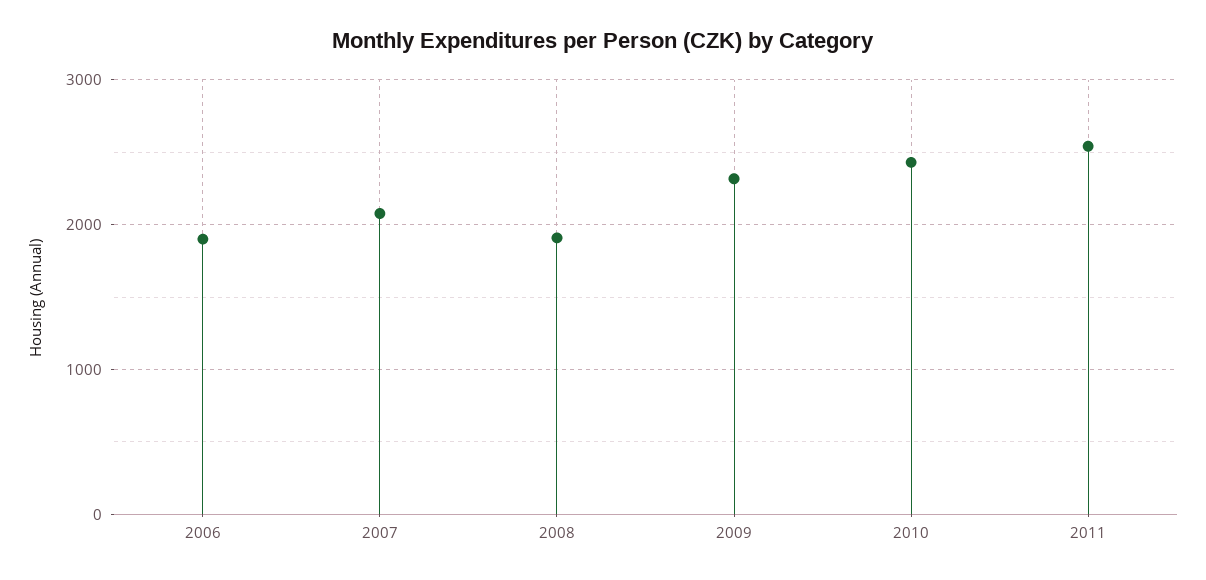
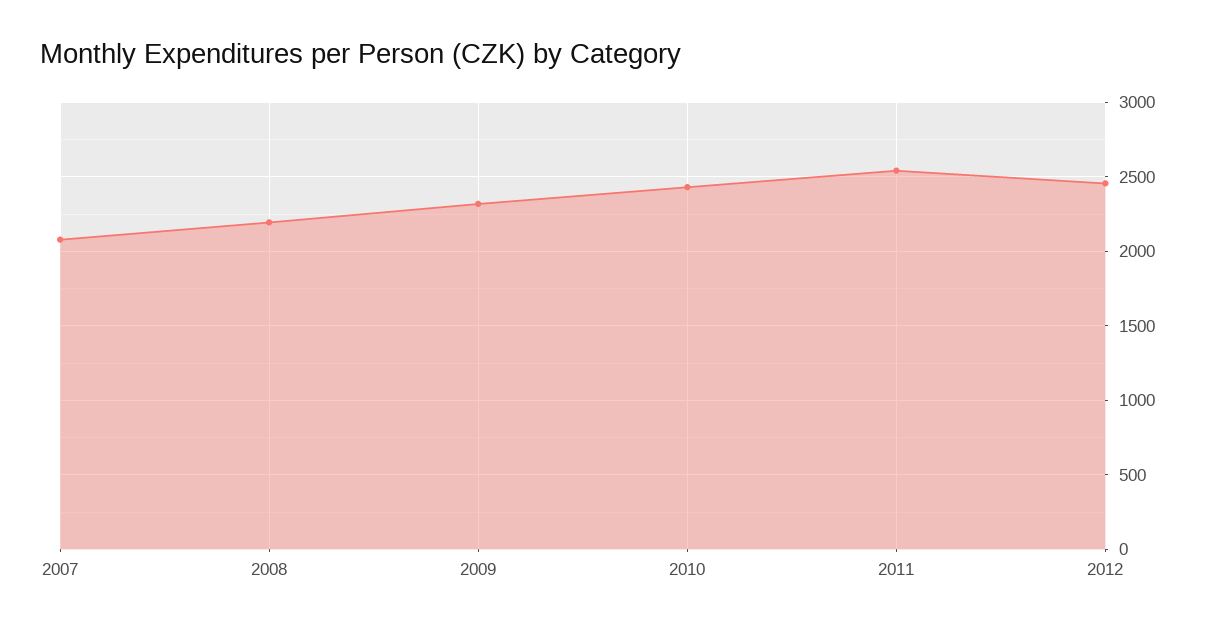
2006: 1900 -> none
2008: 1900 -> 2200
2012: none -> 2450

